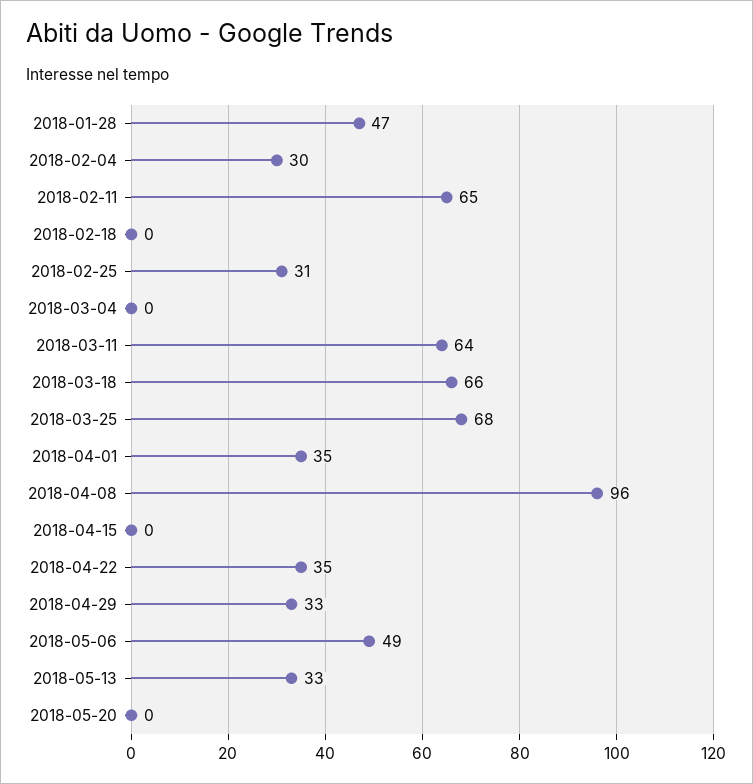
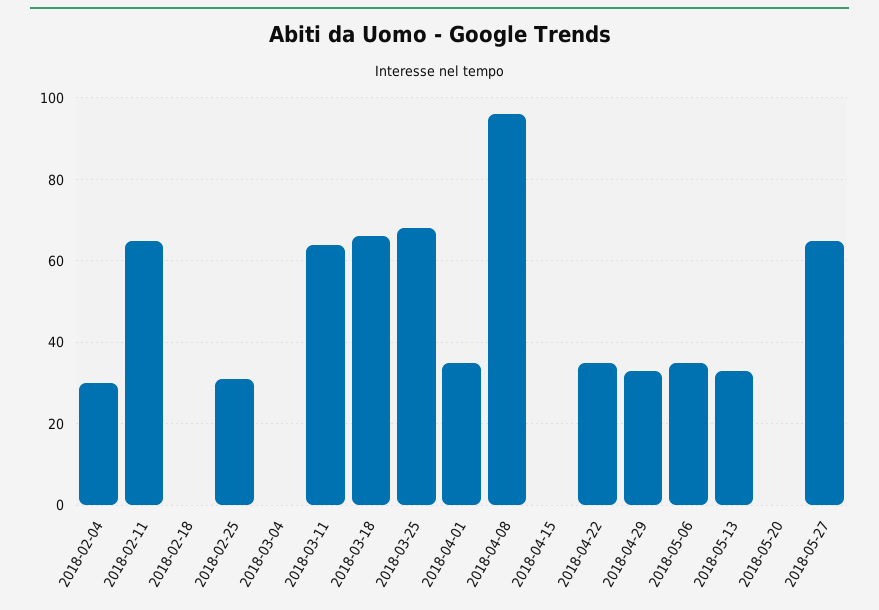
2018-01-28: 47 -> none
2018-05-06: 49 -> 35
2018-05-27: none -> 65

